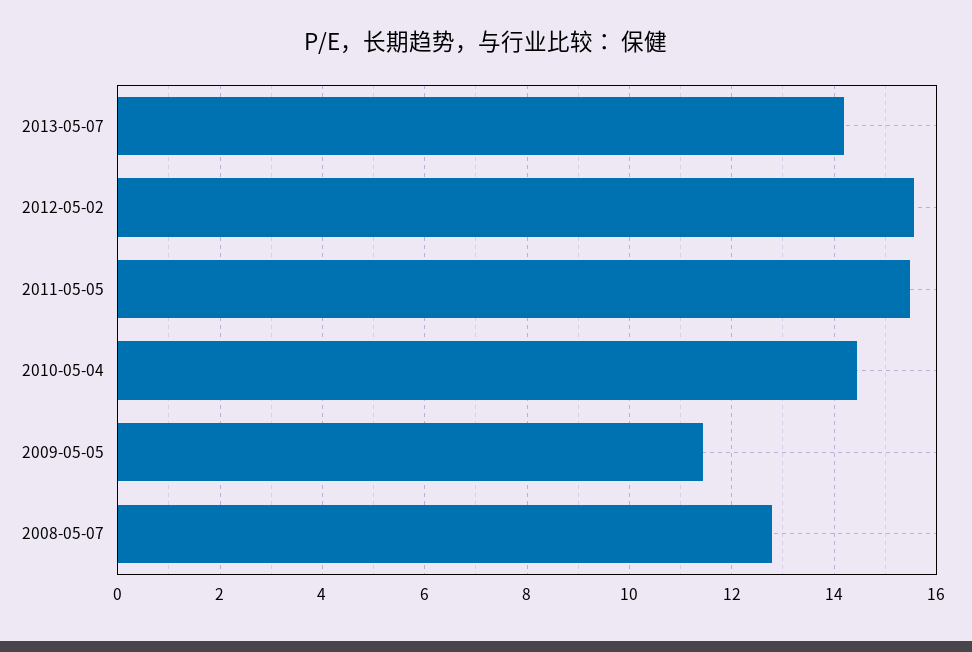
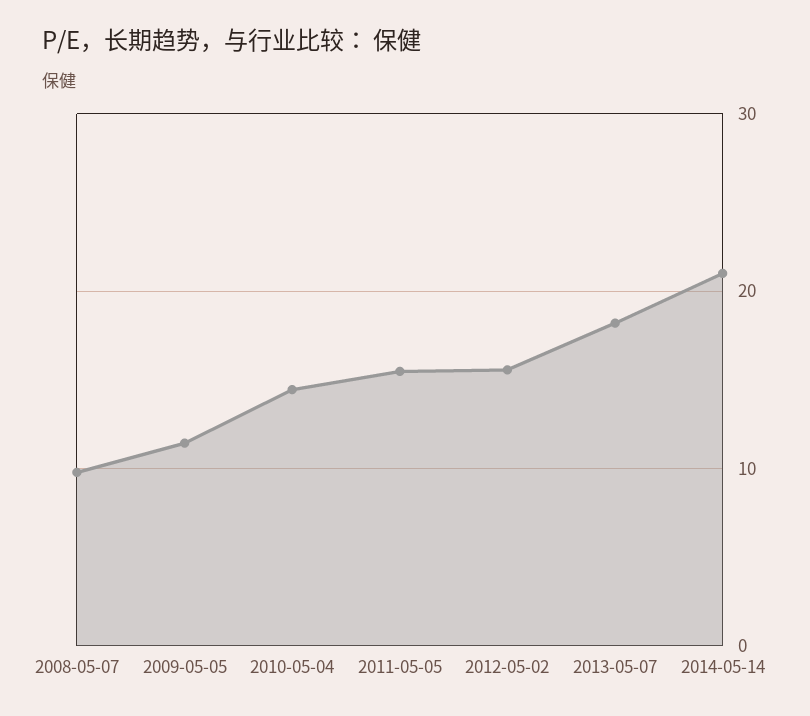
2013-05-07: 14.2 -> 18
2008-05-07: 12.8 -> 10
2014-05-14: none -> 21

